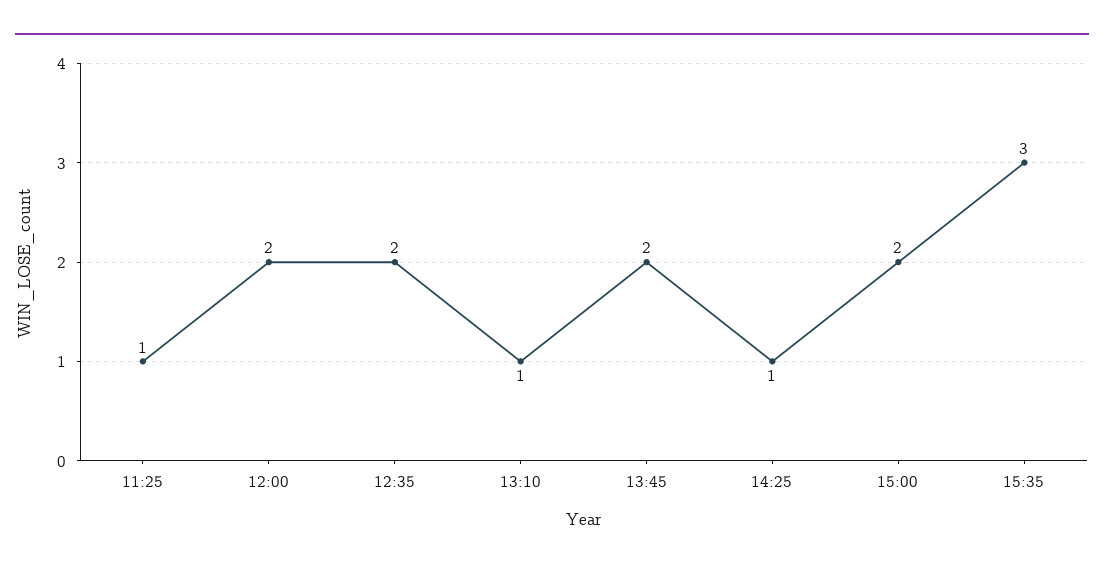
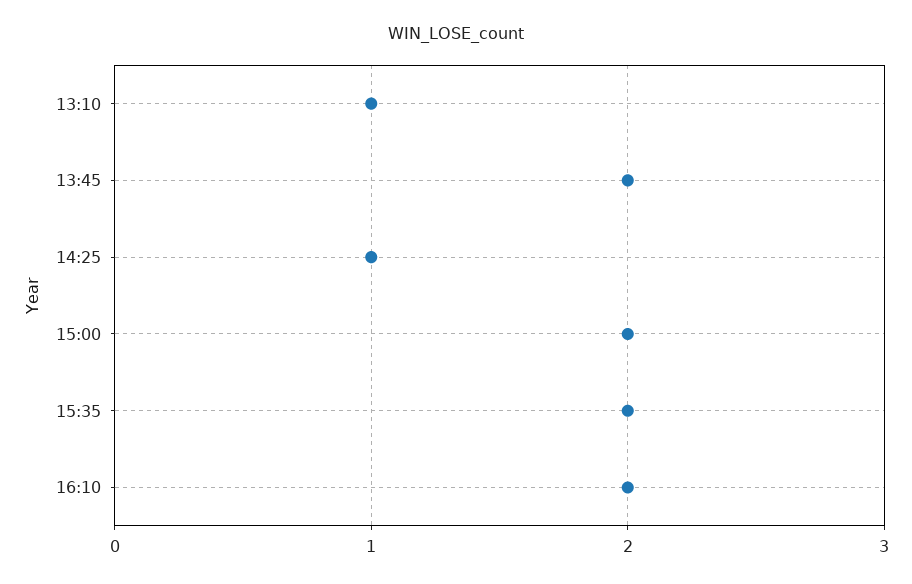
11:25: 1 -> none
12:00: 2 -> none
12:35: 2 -> none
15:35: 3 -> 2
16:10: none -> 2

